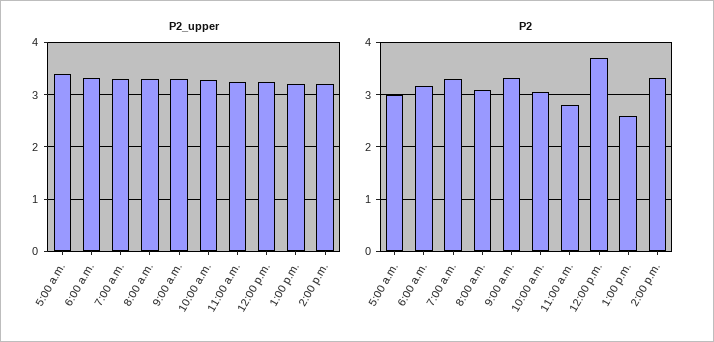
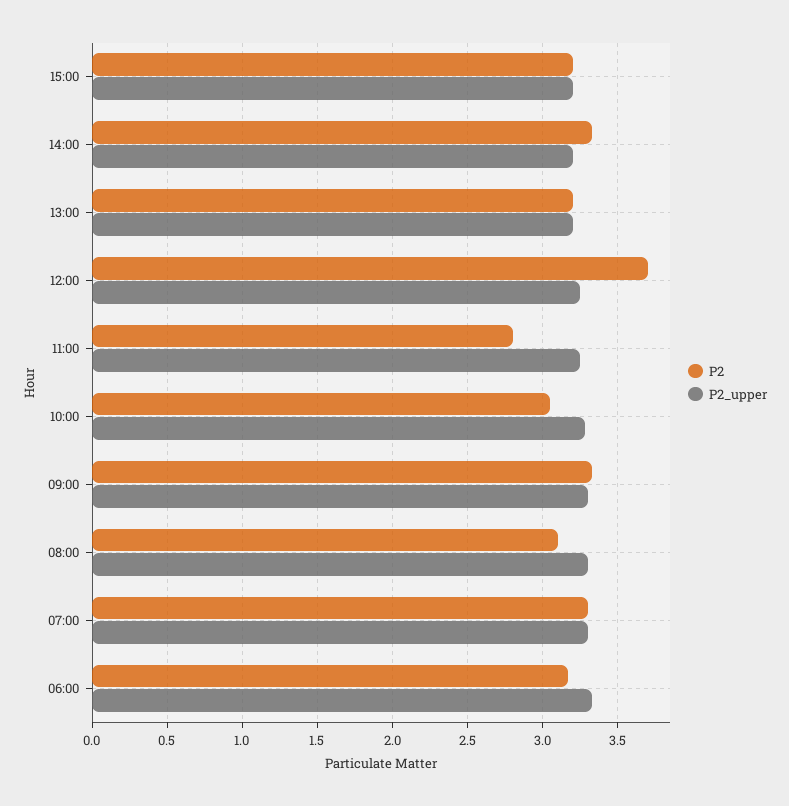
P2_upper, 5:00 a.m.: 3.4 -> none
P2, 5:00 a.m.: 3 -> none
P2, 1:00 p.m.: 2.6 -> 3.2
P2, 15:00: none -> 3.2
P2_upper, 15:00: none -> 3.2

